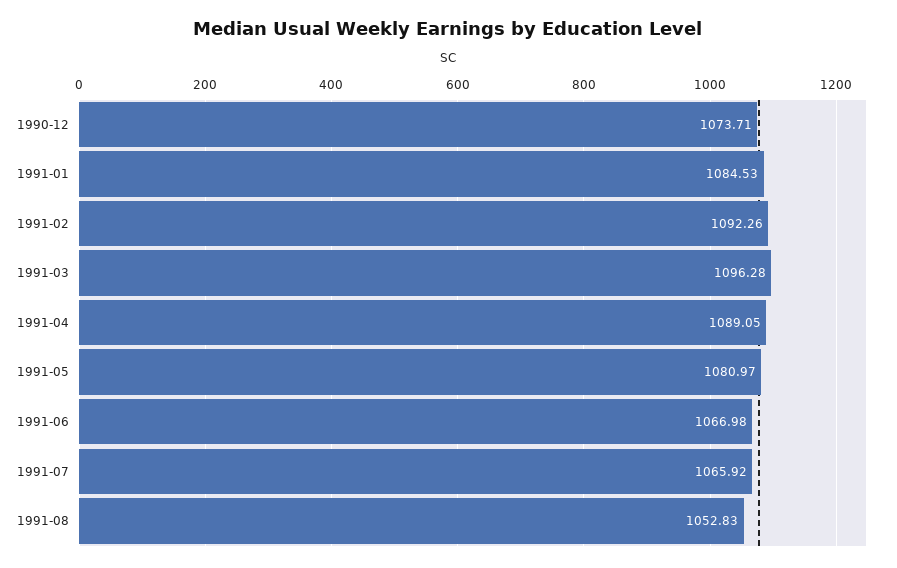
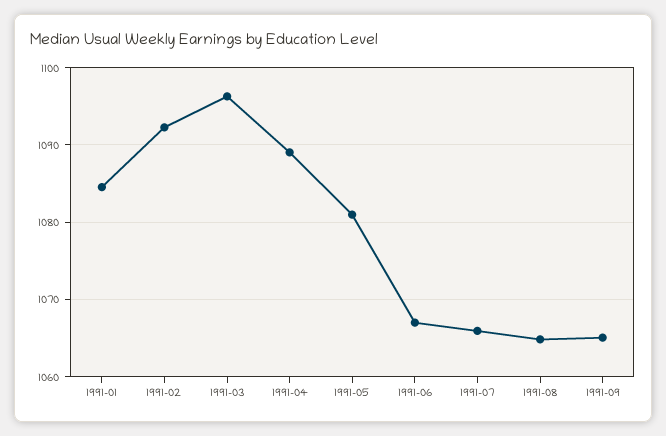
1990-12: 1073.71 -> none
1991-08: 1052.83 -> 1065
1991-09: none -> 1065

